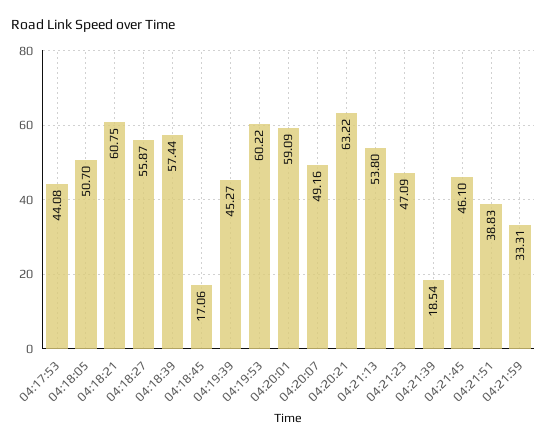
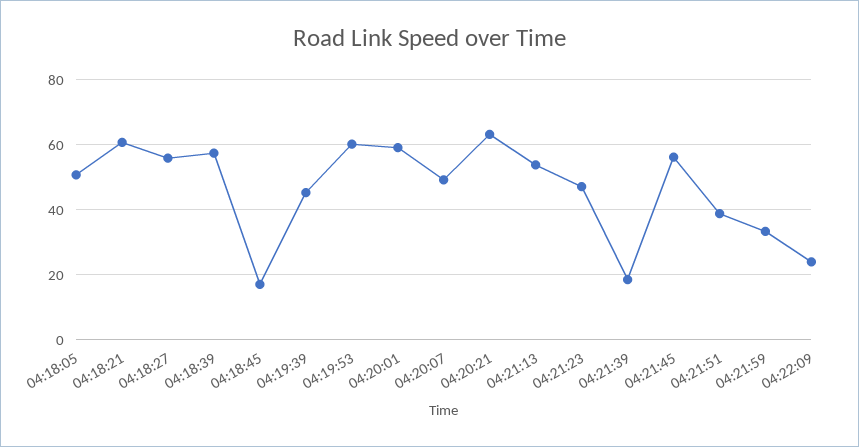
04:17:53: 44.08 -> none
04:21:45: 46.1 -> 56
04:22:09: none -> 24

